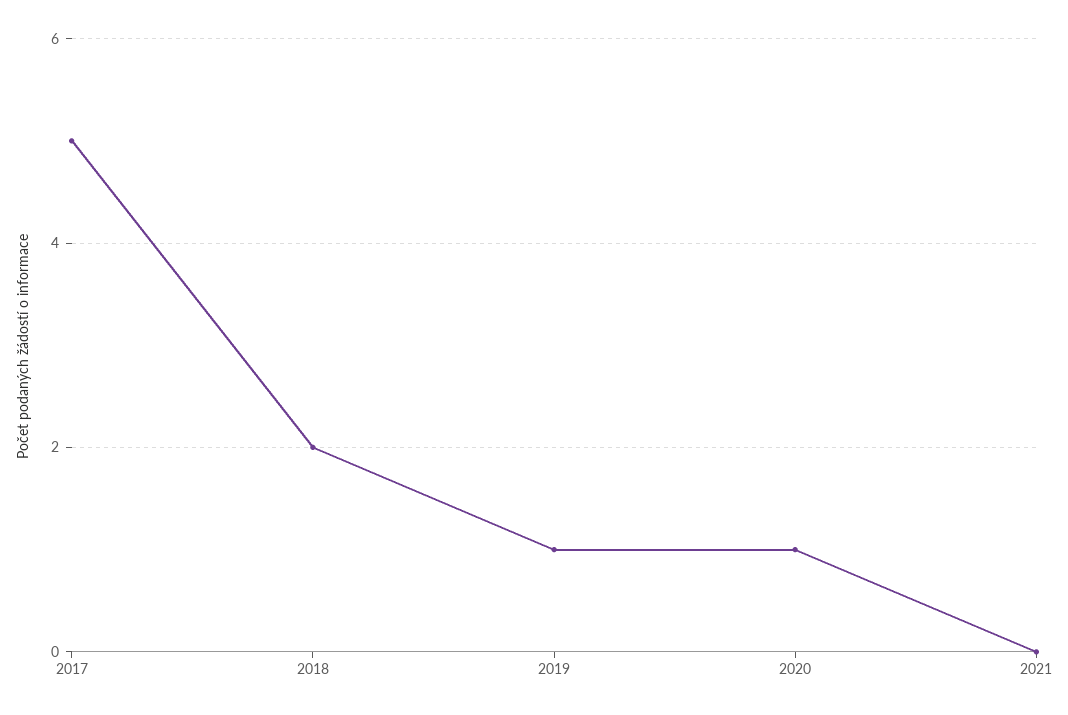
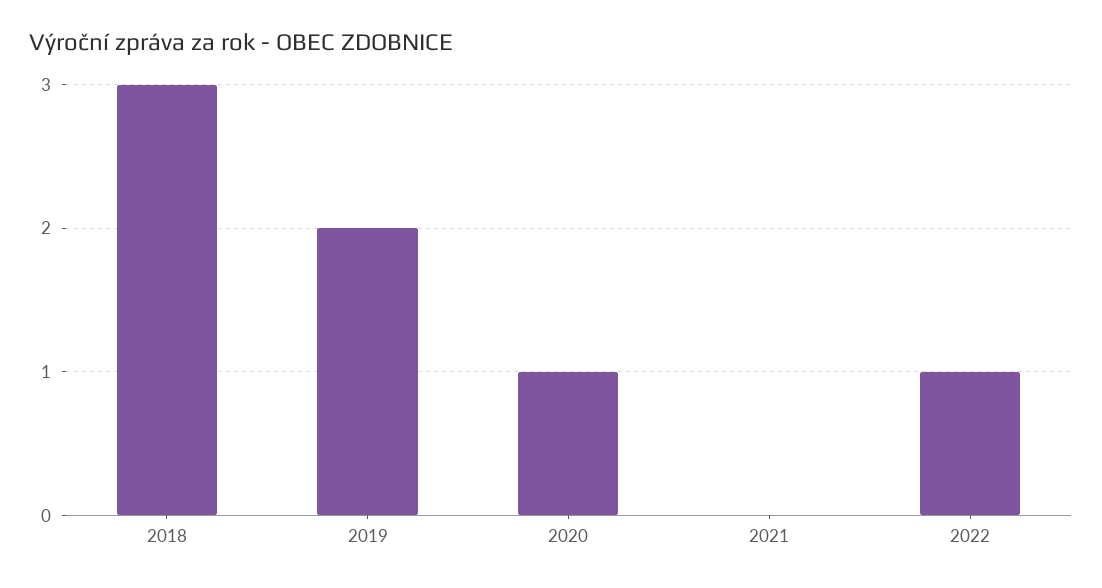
2017: 5 -> none
2018: 2 -> 3
2019: 1 -> 2
2022: none -> 1

